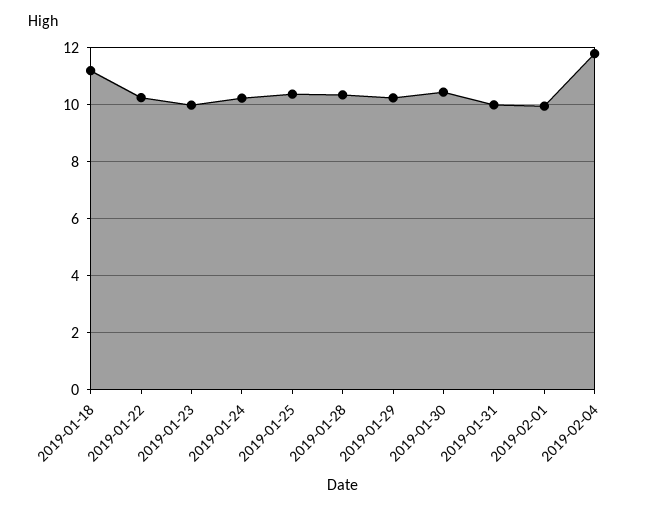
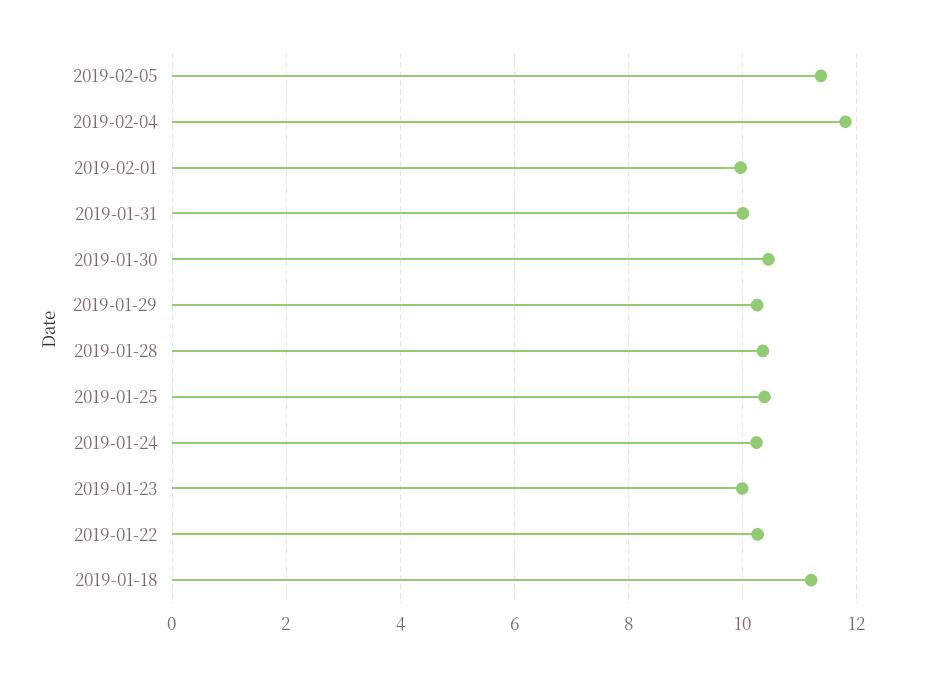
2019-02-05: none -> 11.4

